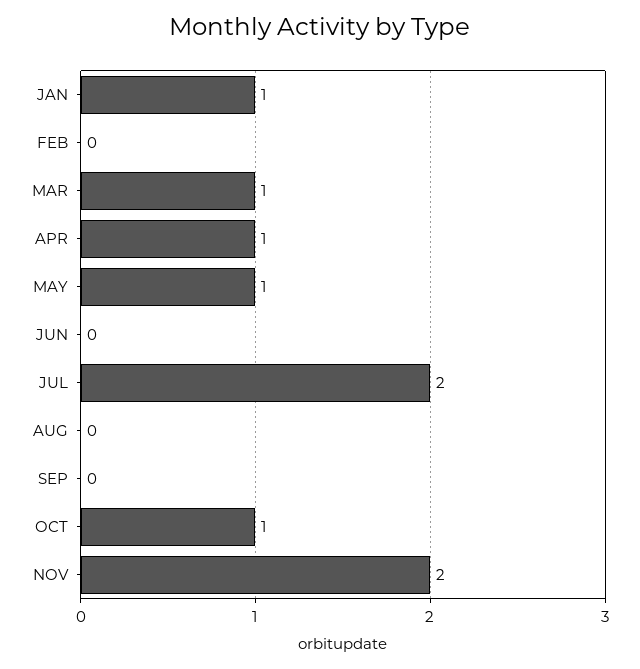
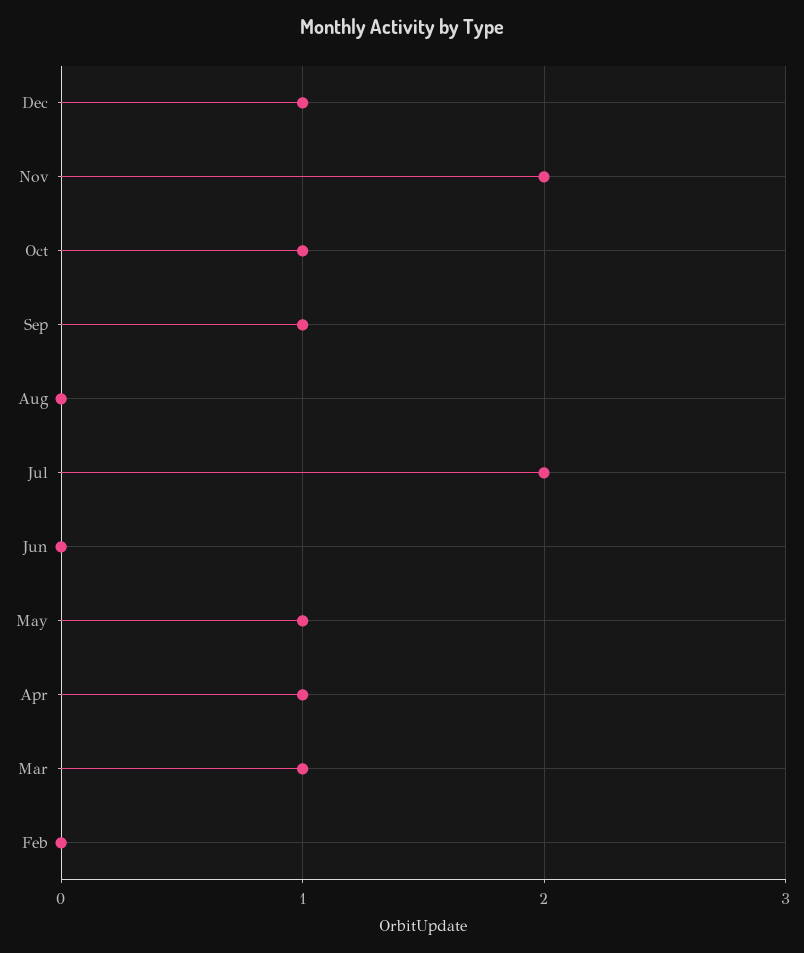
JAN: 1 -> none
SEP: 0 -> 1
Dec: none -> 1

